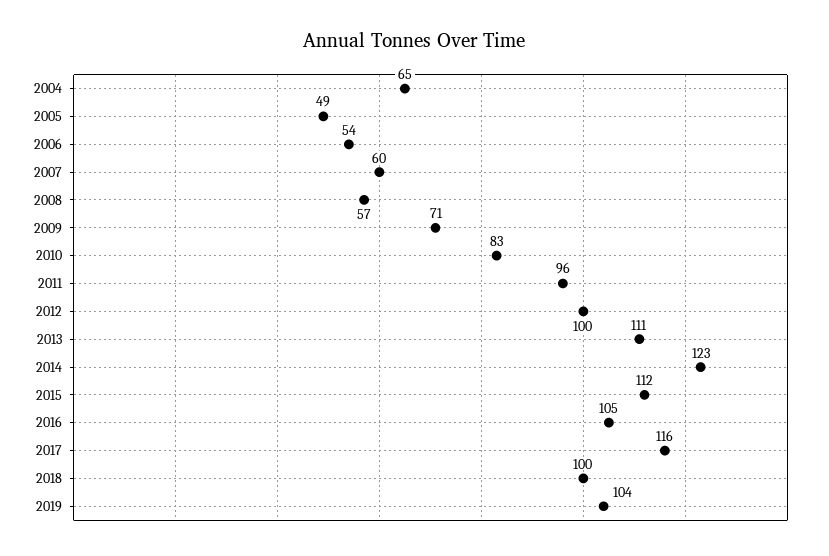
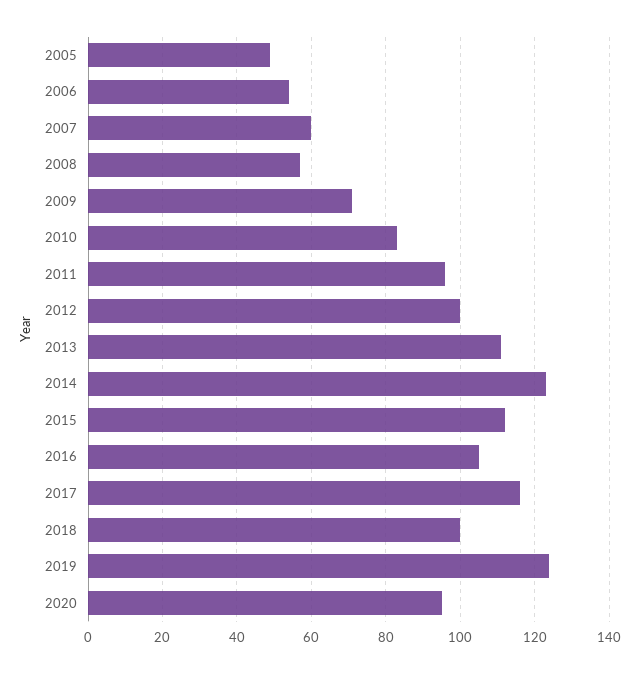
2004: 65 -> none
2019: 104 -> 125
2020: none -> 95

